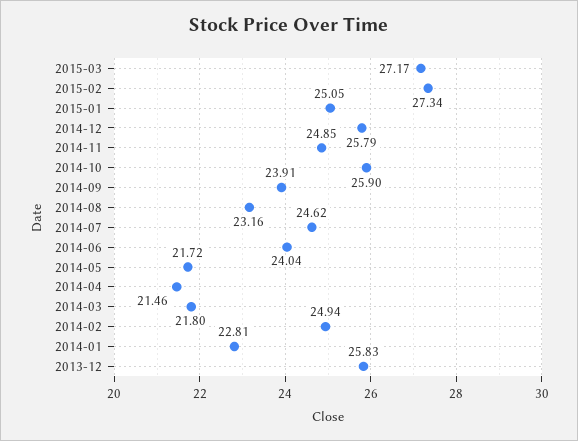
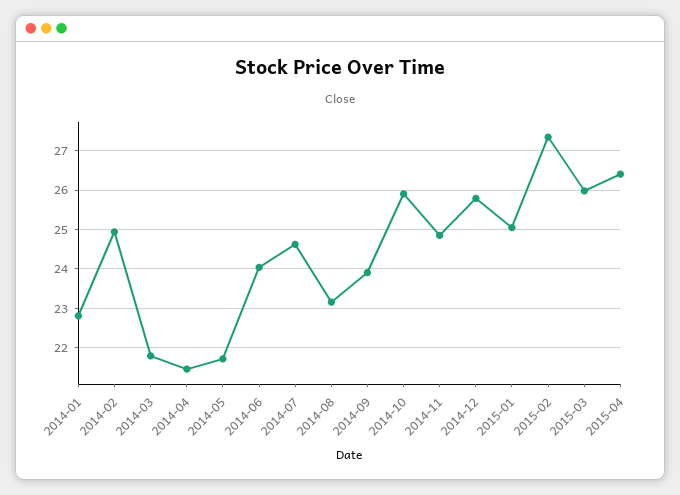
2015-03: 27.17 -> 26
2013-12: 25.83 -> none
2015-04: none -> 26.4

